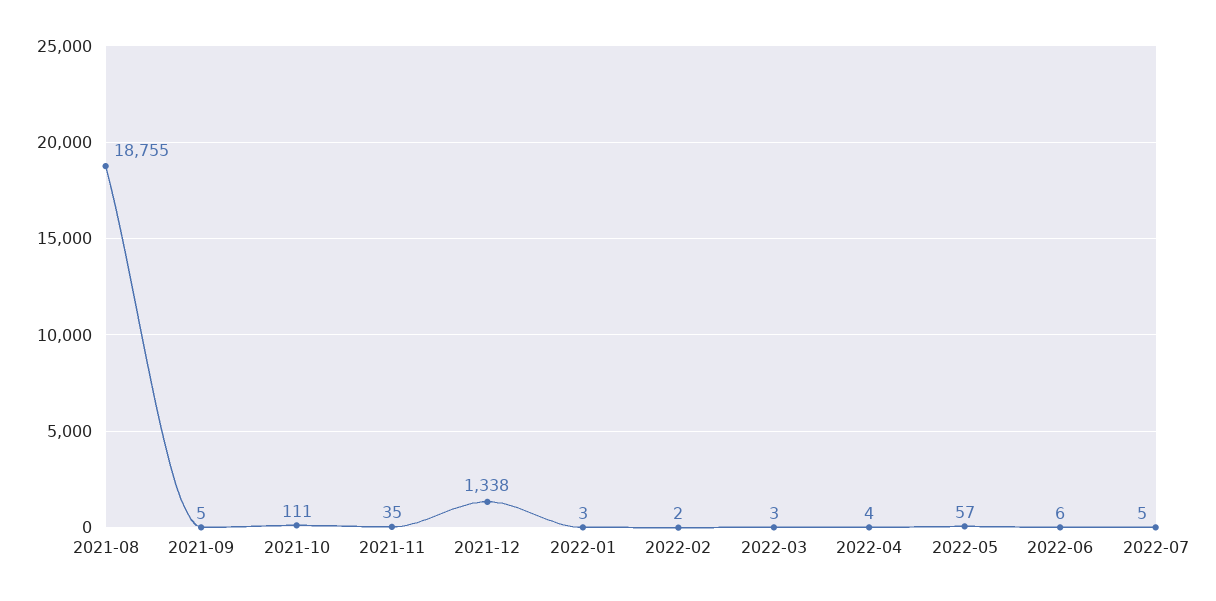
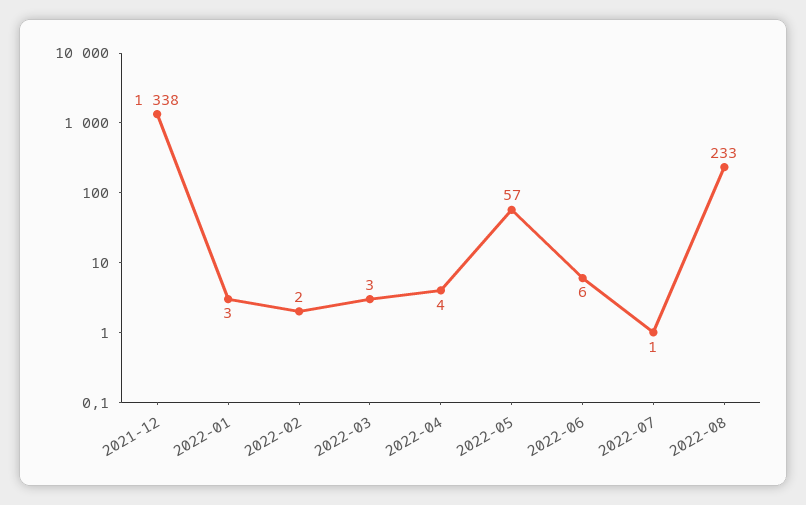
2021-08: 18755 -> none
2021-09: 5 -> none
2021-10: 111 -> none
2021-11: 35 -> none
2022-07: 5 -> 1
2022-08: none -> 233

